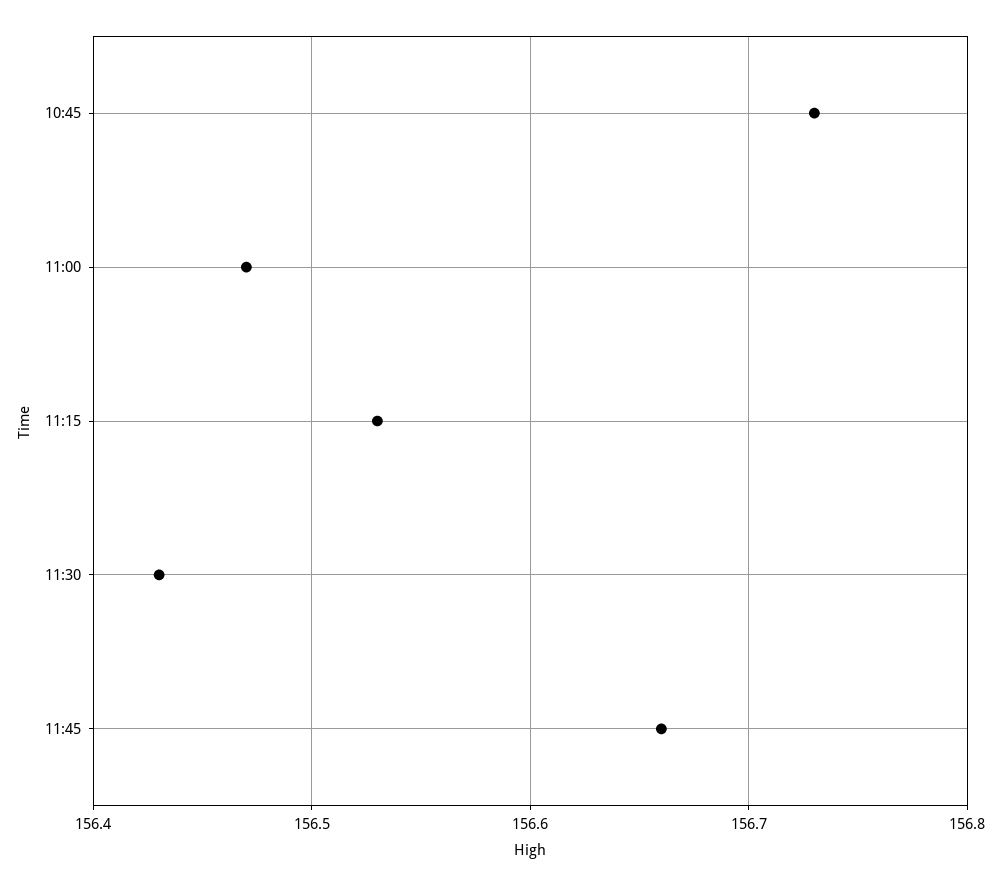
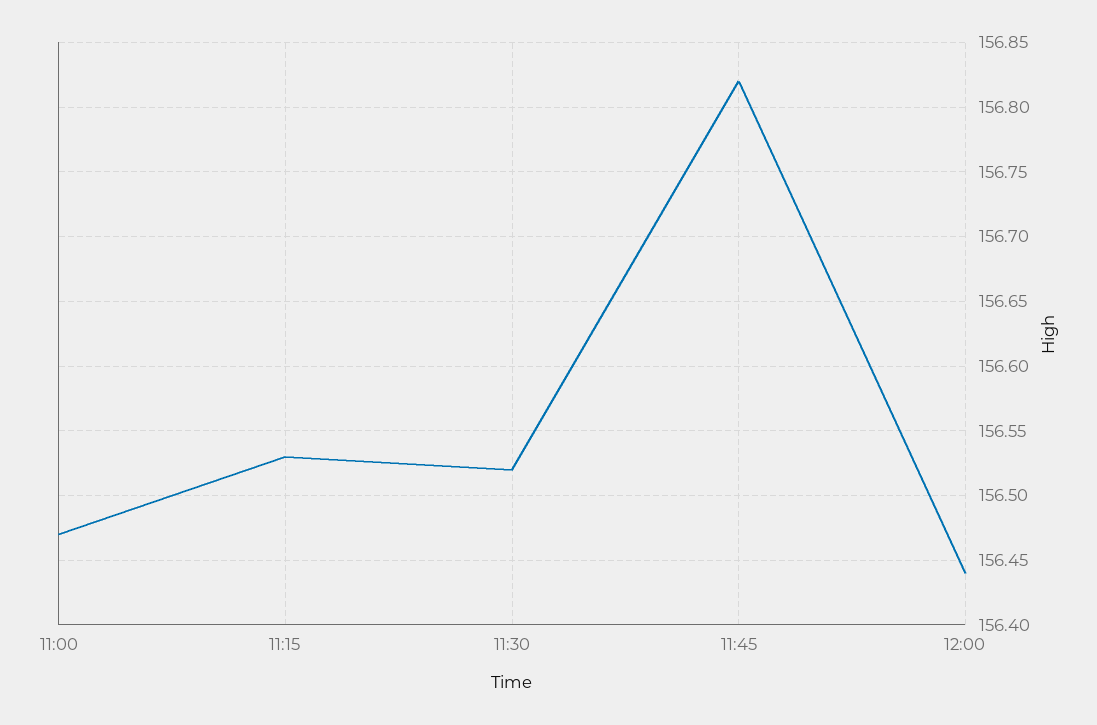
10:45: 156.73 -> none
11:30: 156.43 -> 156.52
11:45: 156.66 -> 156.82
12:00: none -> 156.44

